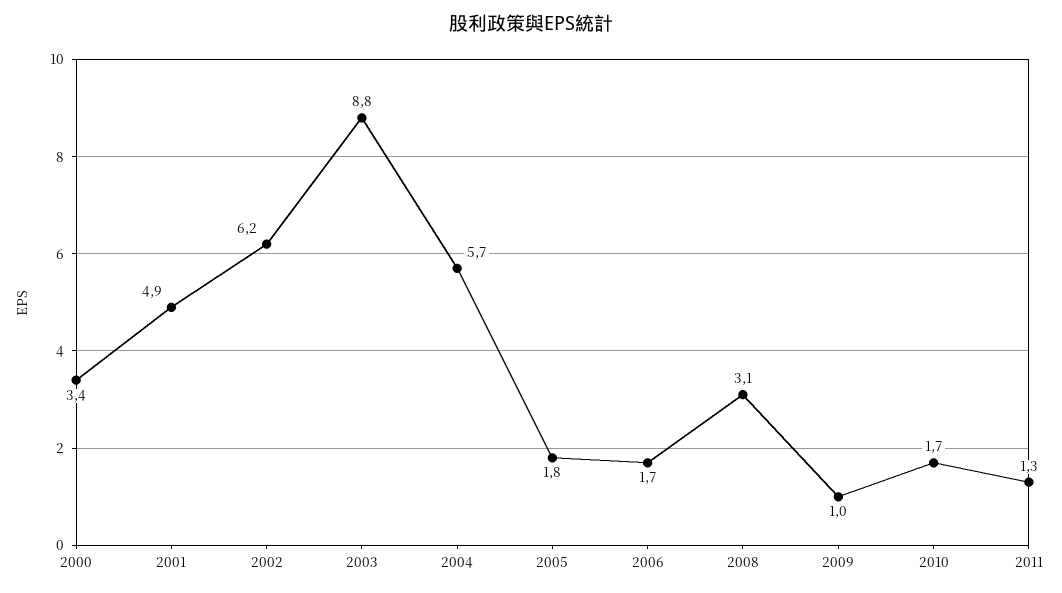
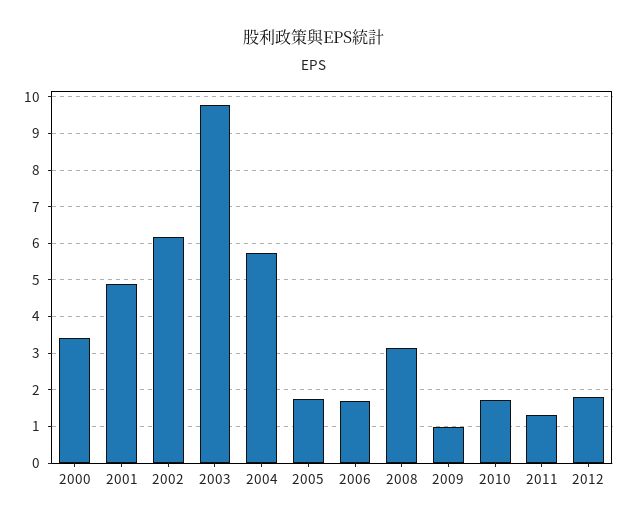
2003: 8.8 -> 9.8
2012: none -> 1.8

